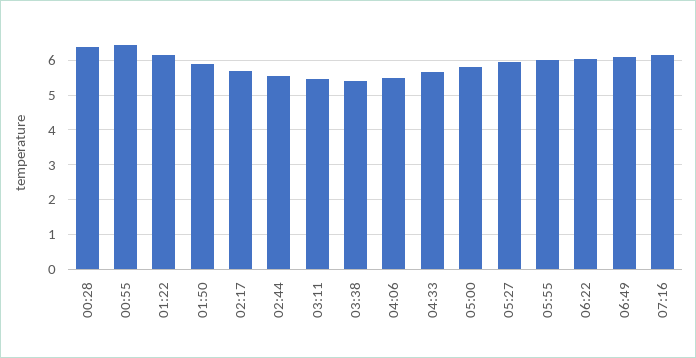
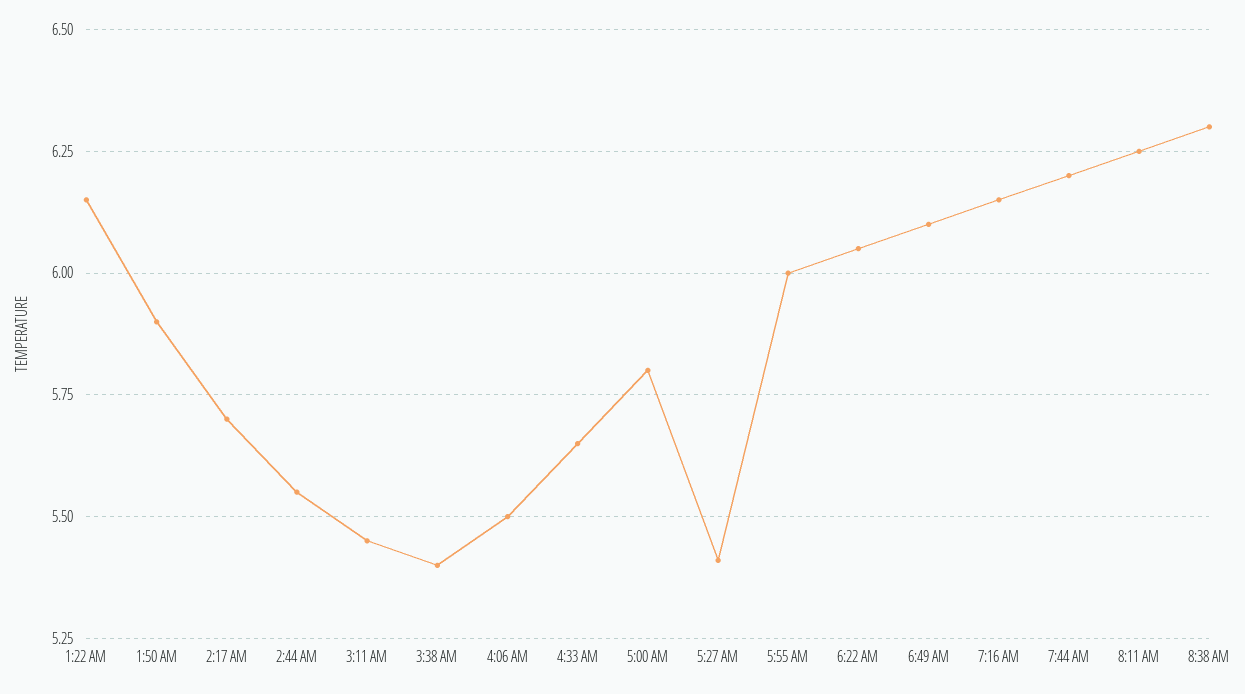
00:28: 6.4 -> none
00:55: 6.4 -> none
05:27: 6 -> 5.4
7:44 AM: none -> 6.2
8:11 AM: none -> 6.25
8:38 AM: none -> 6.3

